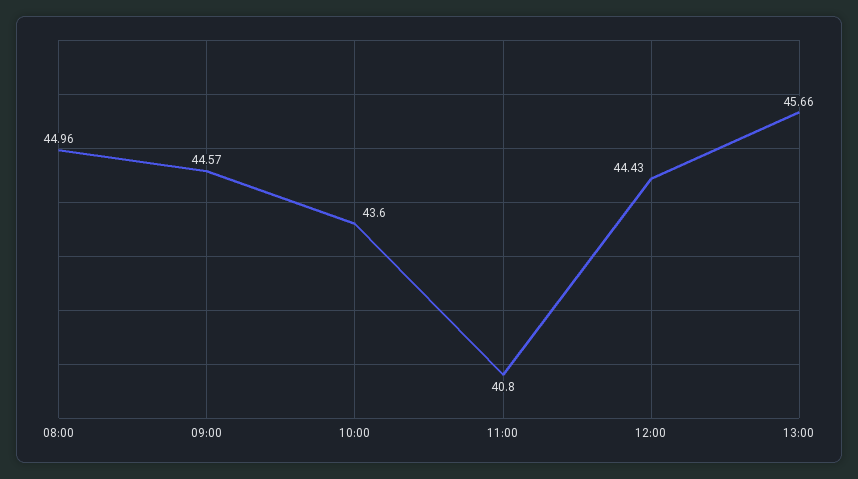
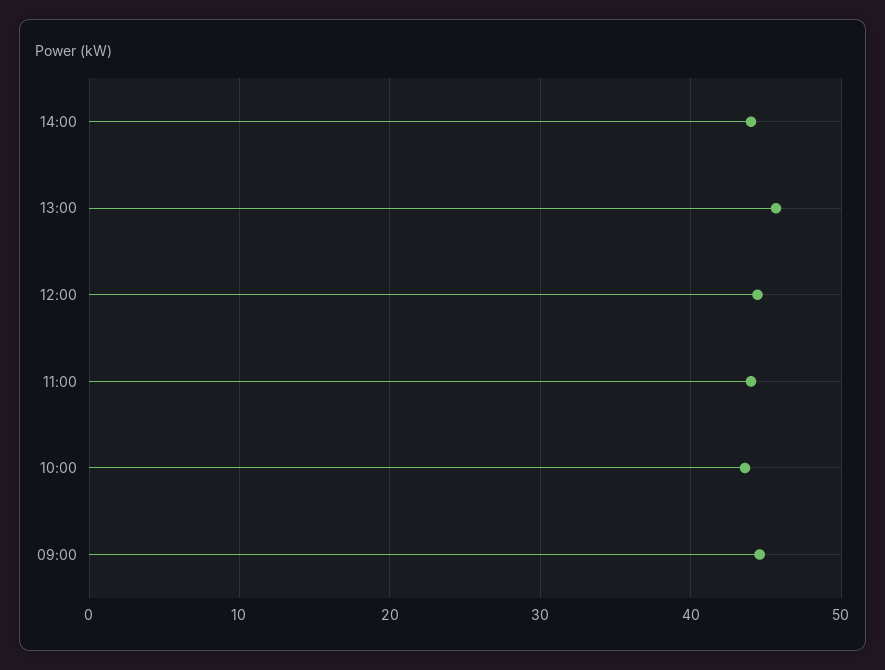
08:00: 44.96 -> none
11:00: 40.8 -> 44
14:00: none -> 44

